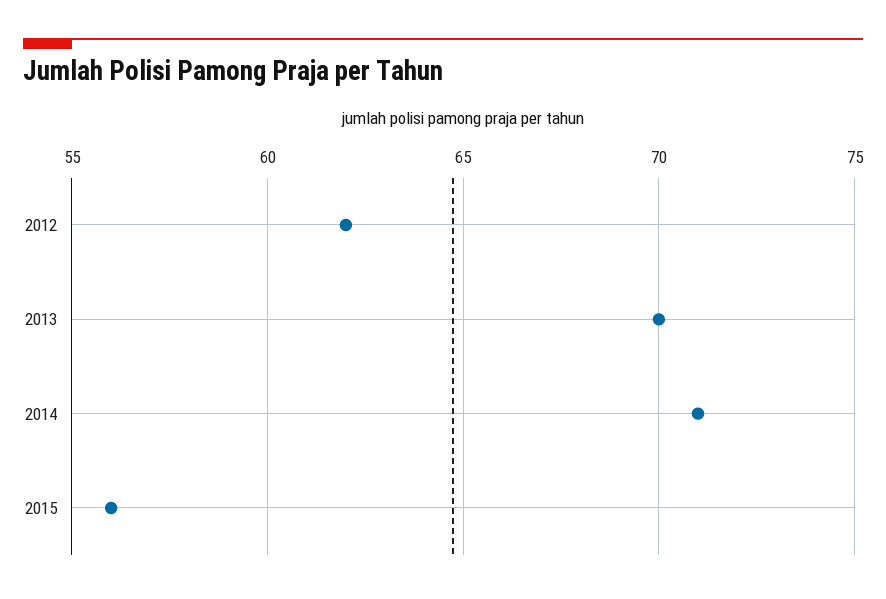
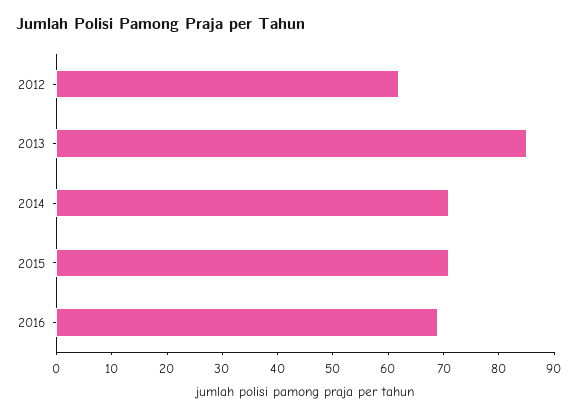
2013: 70 -> 85
2015: 56 -> 70
2016: none -> 70

